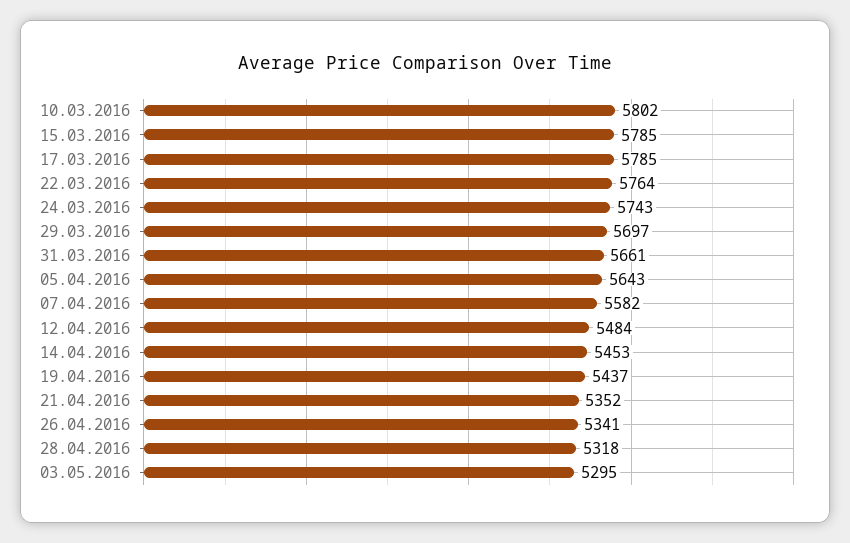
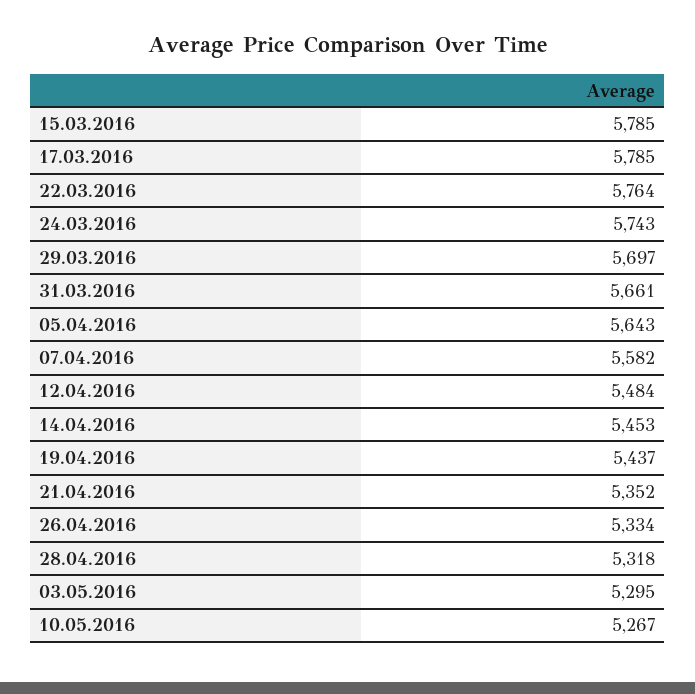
10.03.2016: 5802 -> none
26.04.2016: 5341 -> 5334
10.05.2016: none -> 5267

